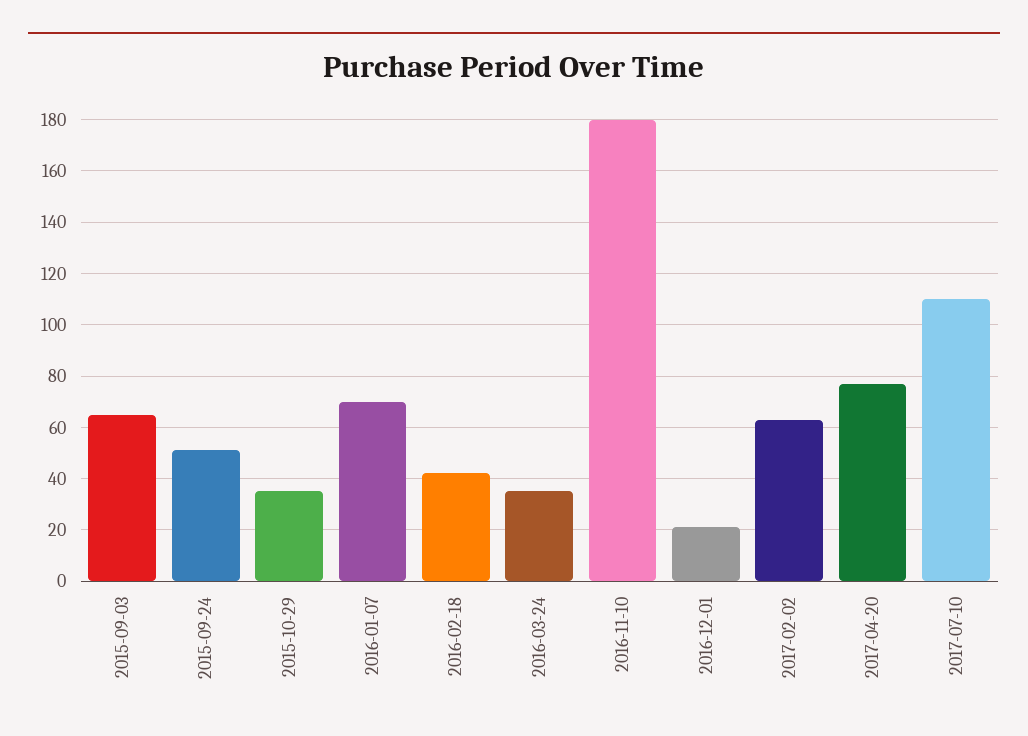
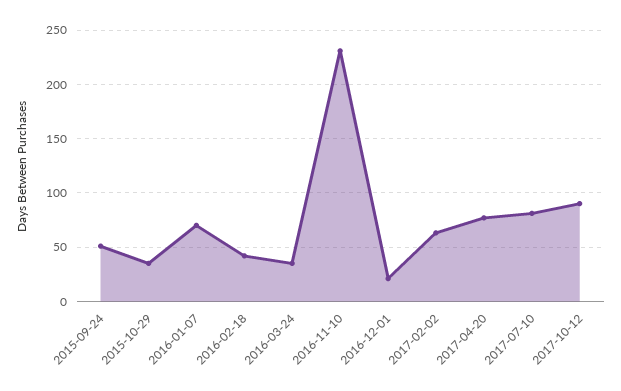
2015-09-03: 65 -> none
2016-11-10: 180 -> 230
2017-07-10: 110 -> 80
2017-10-12: none -> 90

